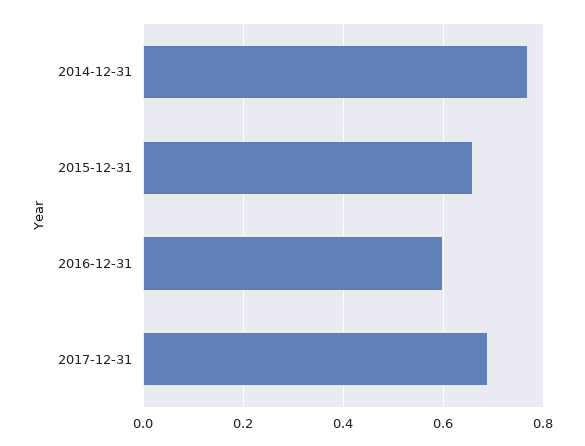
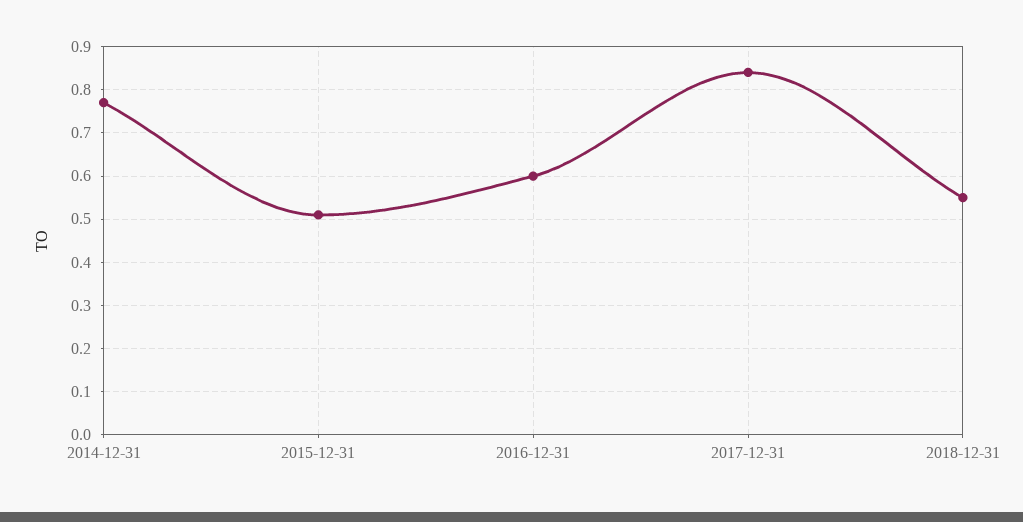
2015-12-31: 0.65 -> 0.5
2017-12-31: 0.7 -> 0.85
2018-12-31: none -> 0.55

